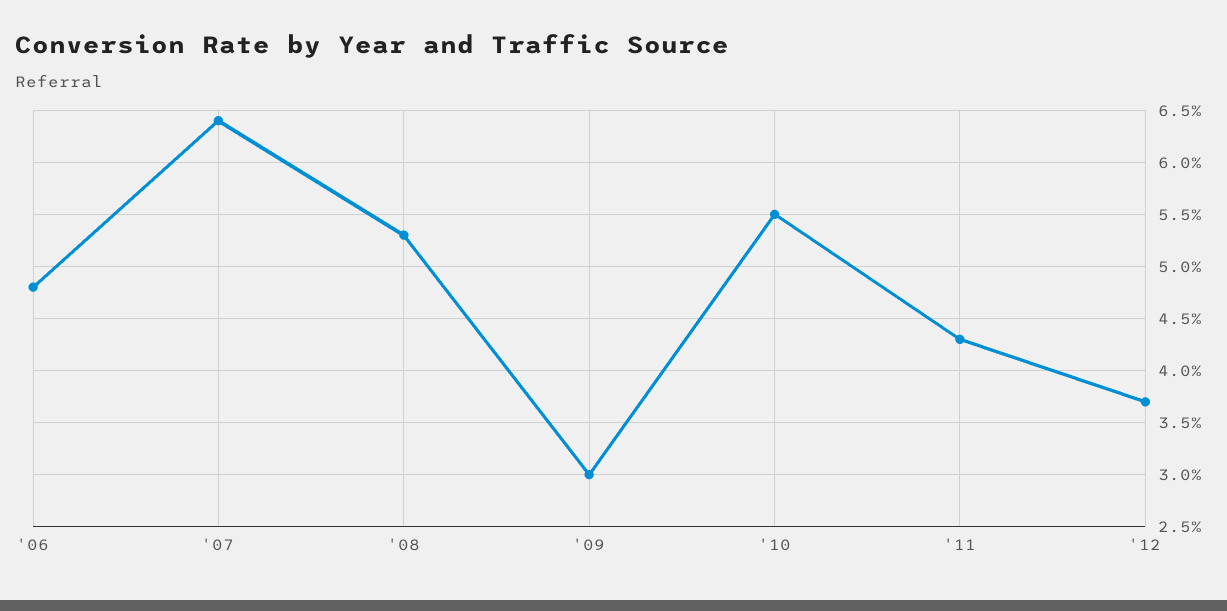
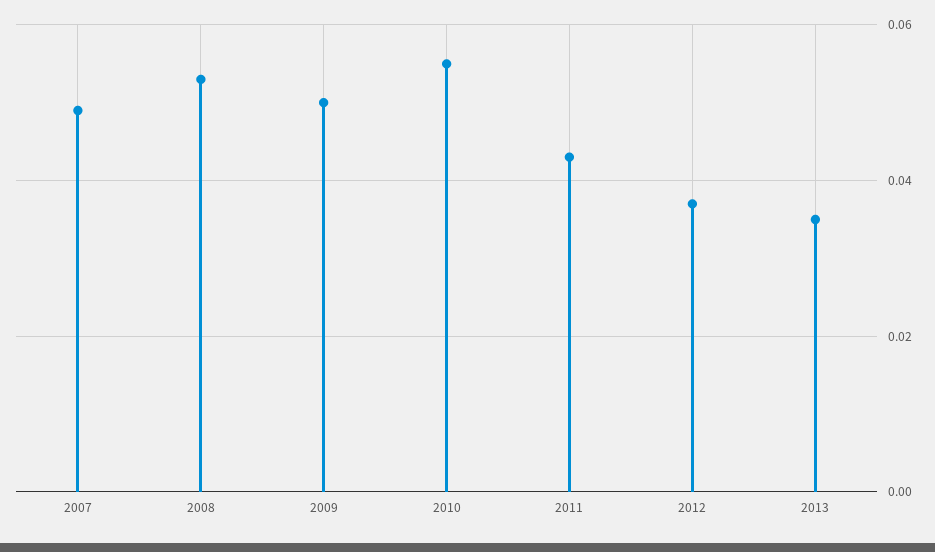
'06: 0.048 -> none
'07: 0.064 -> 0.05
'09: 0.03 -> 0.05
2013: none -> 0.035

